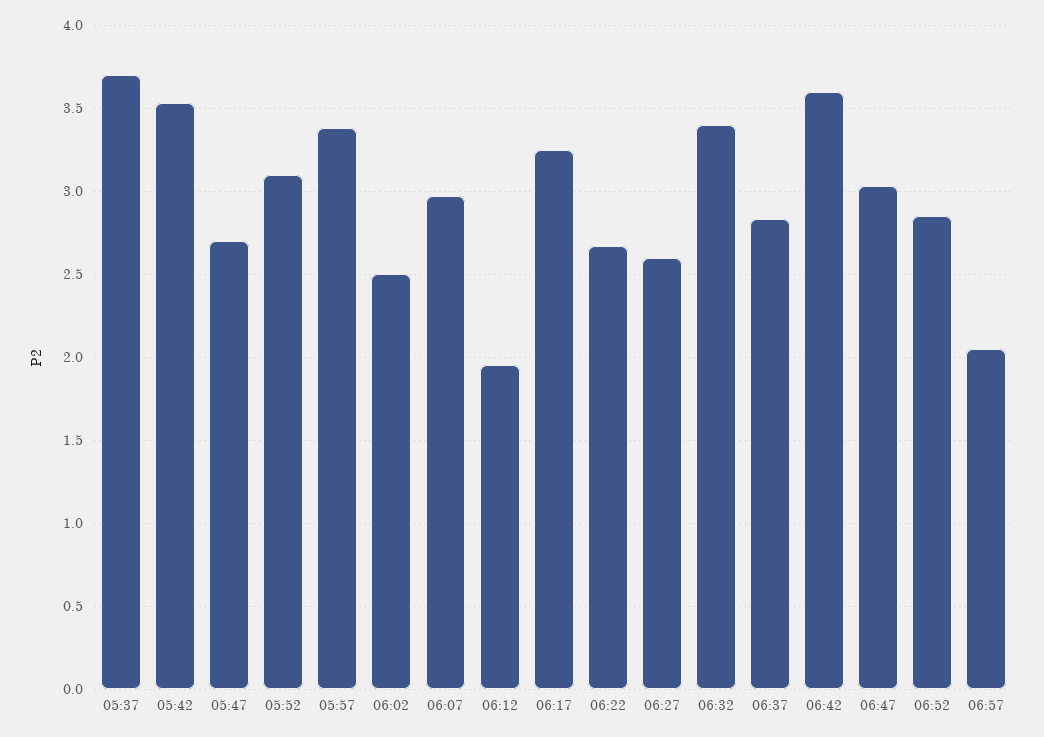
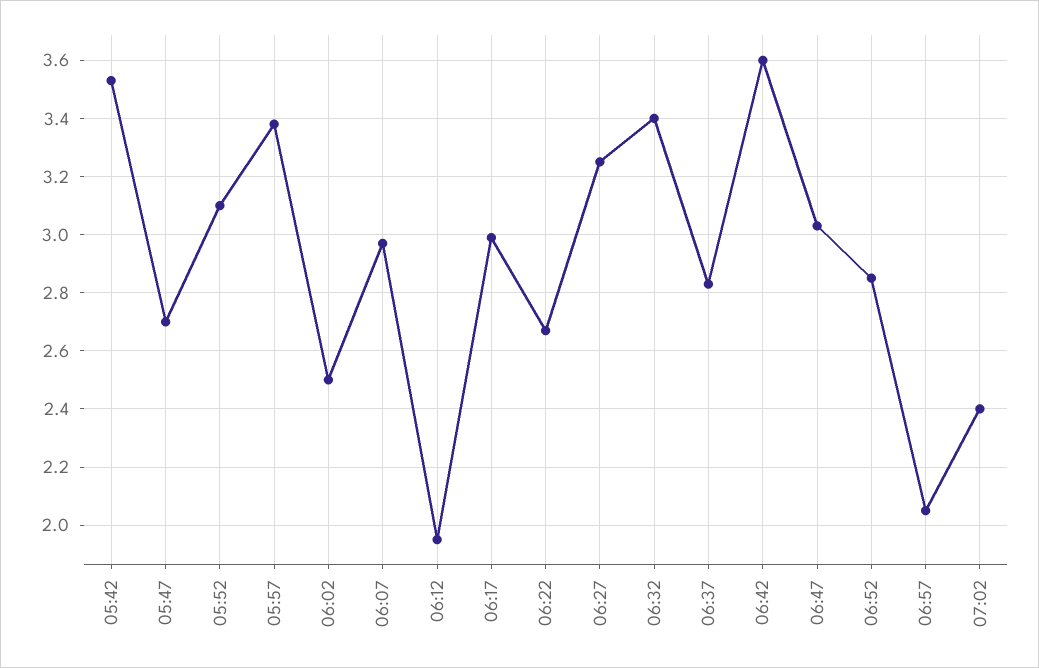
05:37: 3.7 -> none
06:17: 3.25 -> 3
06:27: 2.6 -> 3.25
07:02: none -> 2.4

